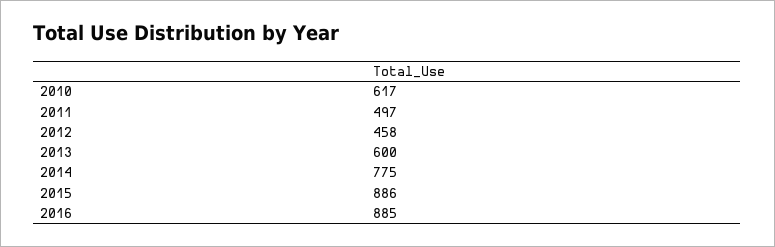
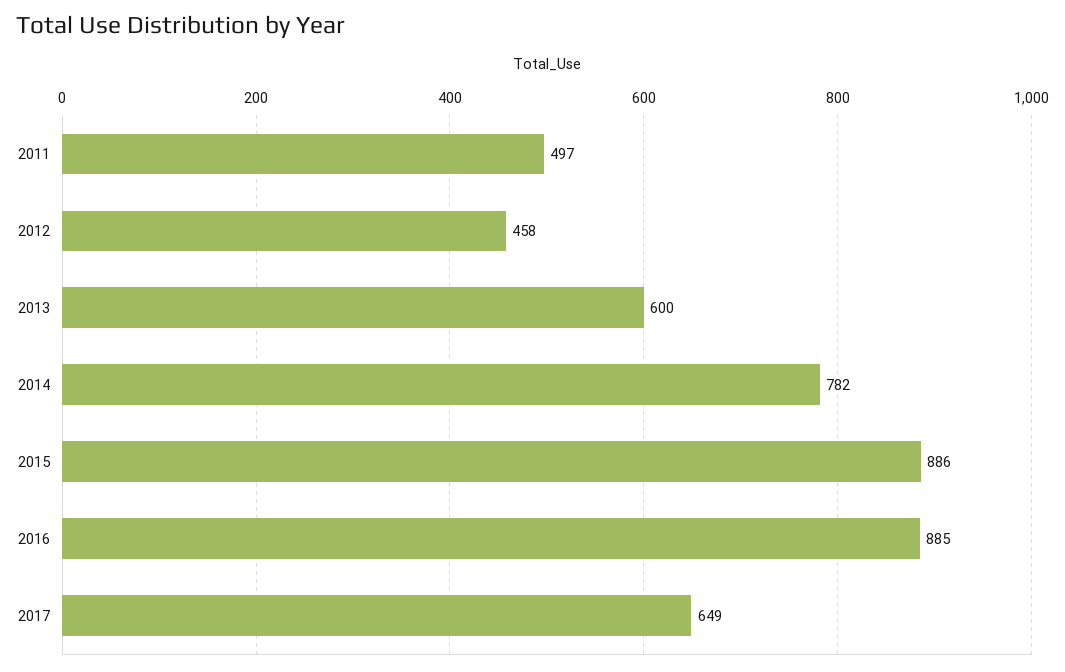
2010: 617 -> none
2014: 775 -> 782
2017: none -> 649

